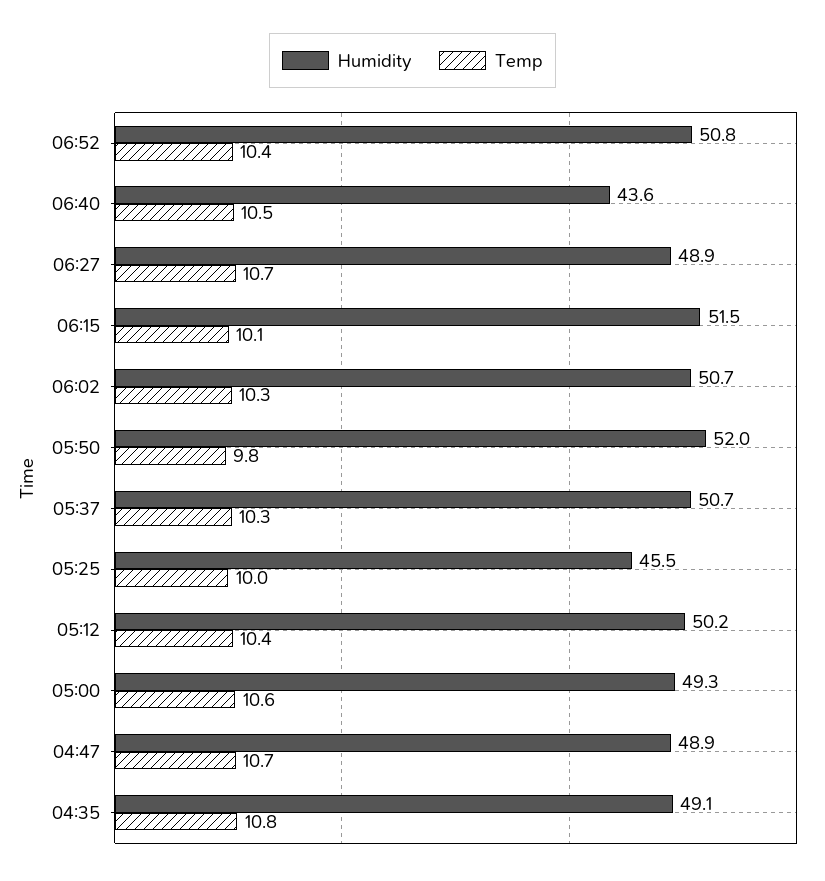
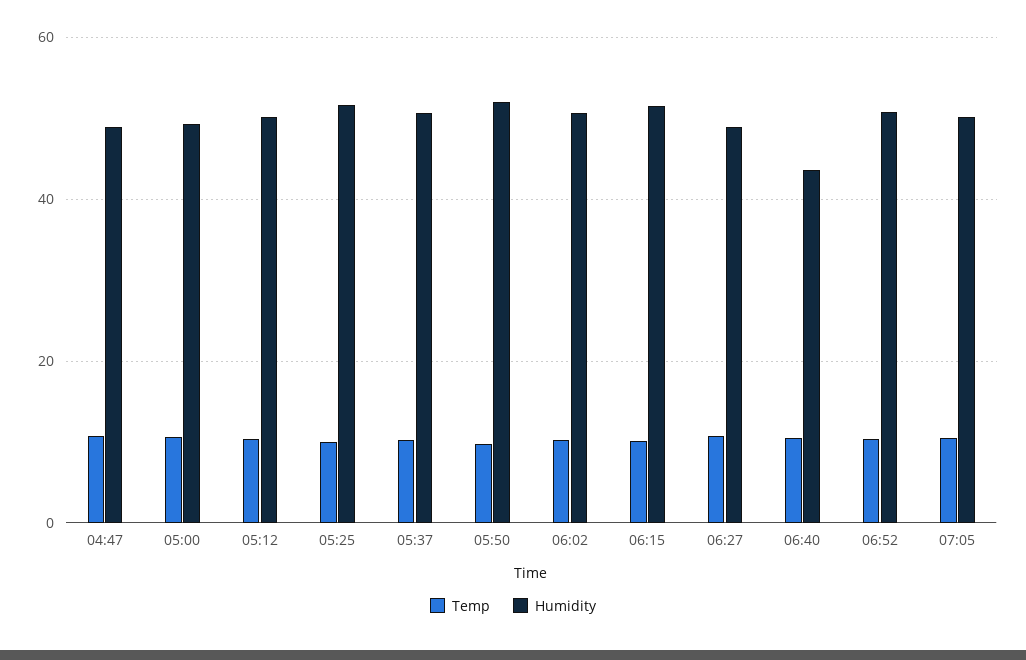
Humidity, 05:25: 45.5 -> 52
Humidity, 04:35: 49.1 -> none
Temp, 04:35: 10.8 -> none
Temp, 07:05: none -> 10
Humidity, 07:05: none -> 50

